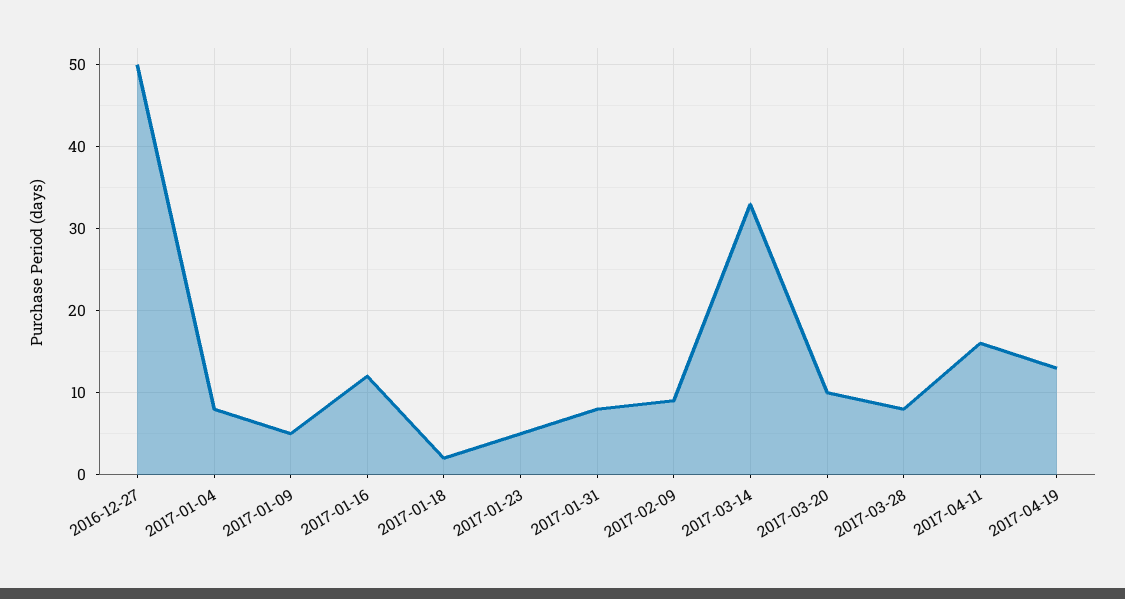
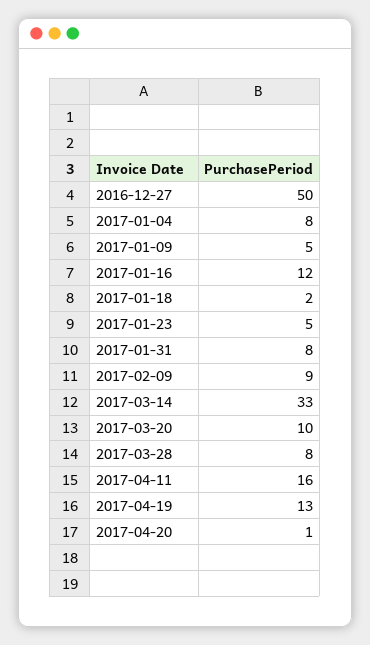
2017-04-20: none -> 1

